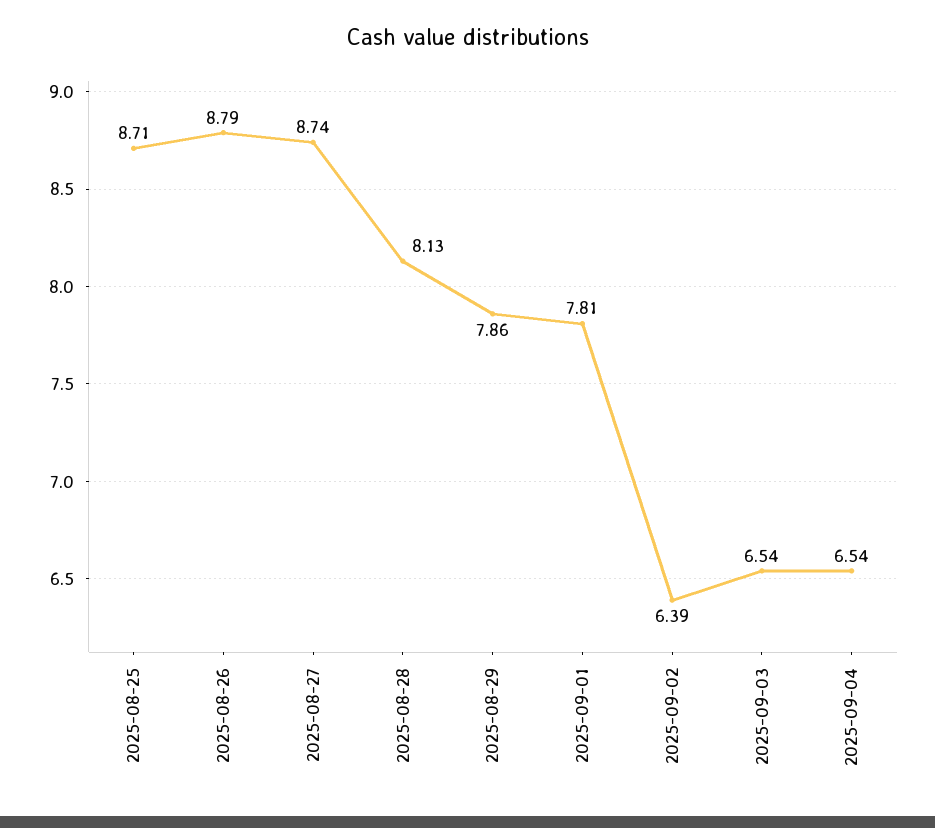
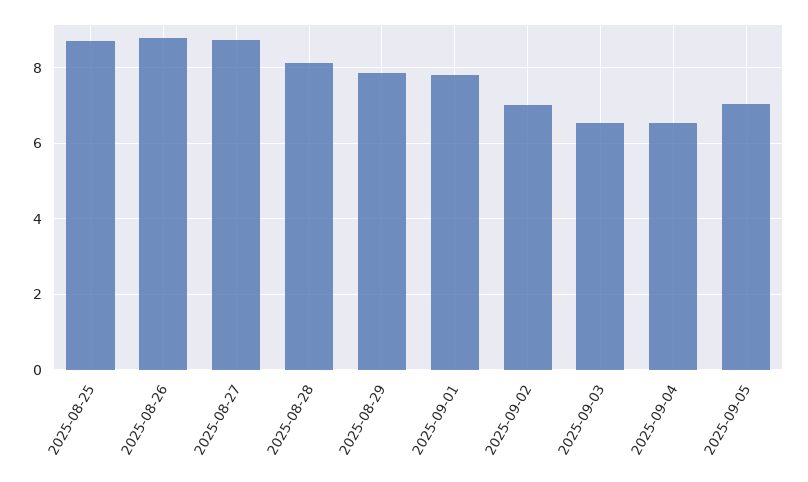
2025-09-02: 6.39 -> 7
2025-09-05: none -> 7

